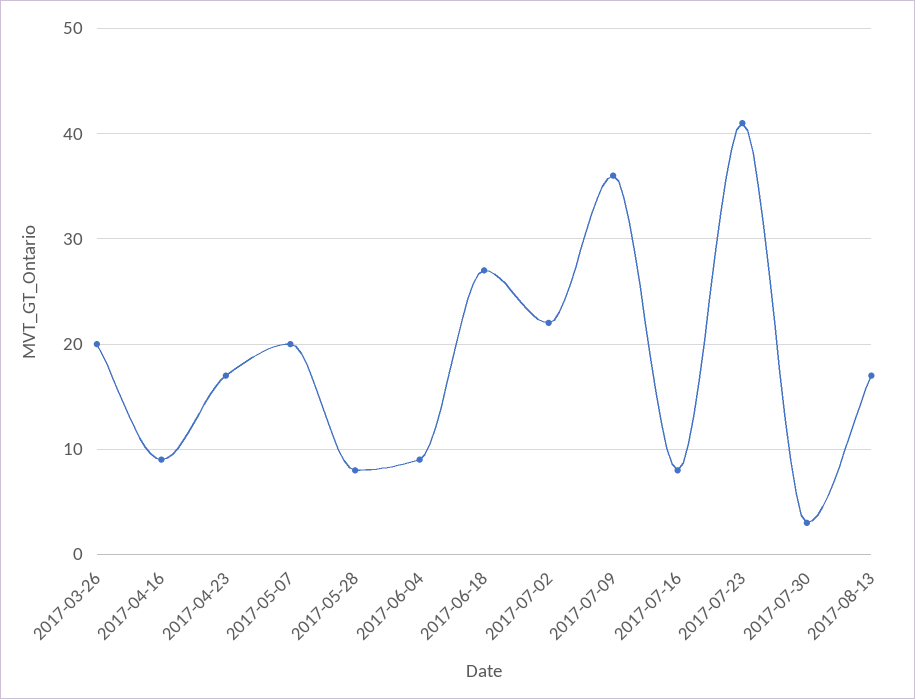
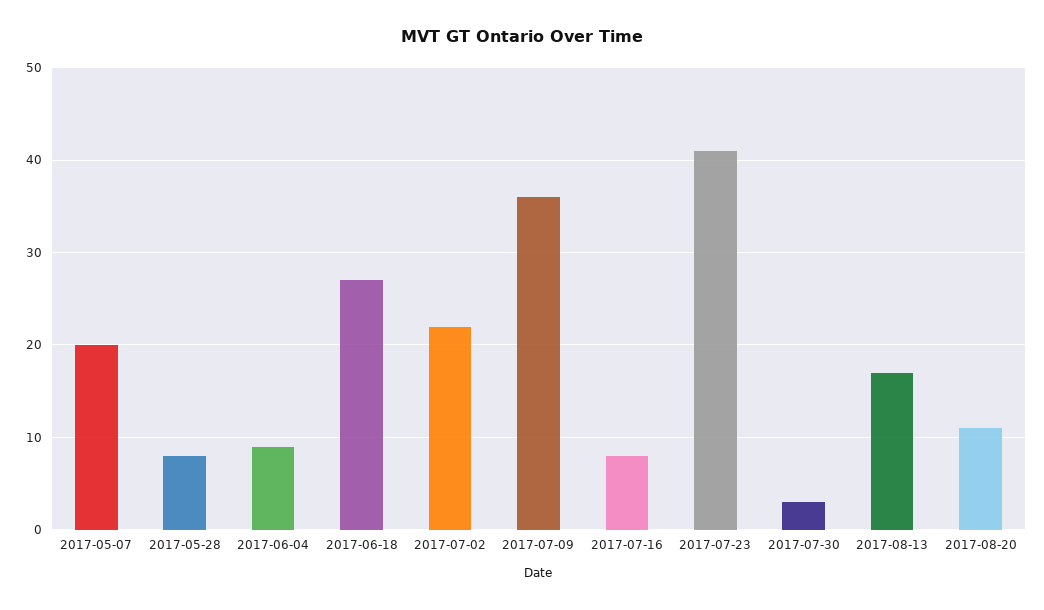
2017-03-26: 20 -> none
2017-04-16: 9 -> none
2017-04-23: 17 -> none
2017-08-20: none -> 11

